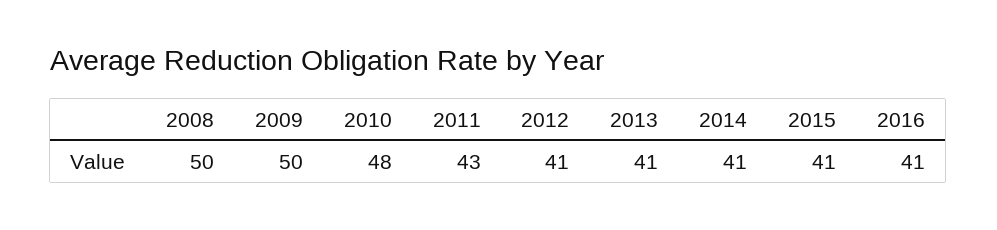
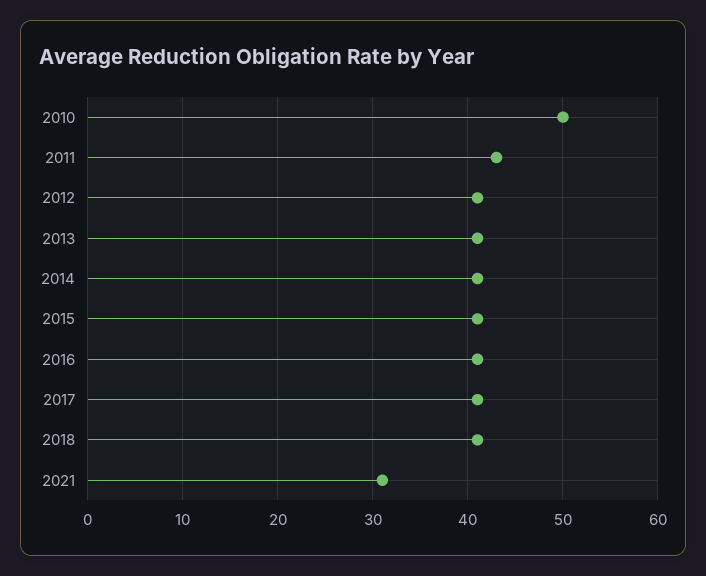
2008: 50 -> none
2009: 50 -> none
2010: 48 -> 50
2017: none -> 41
2018: none -> 41
2021: none -> 31

